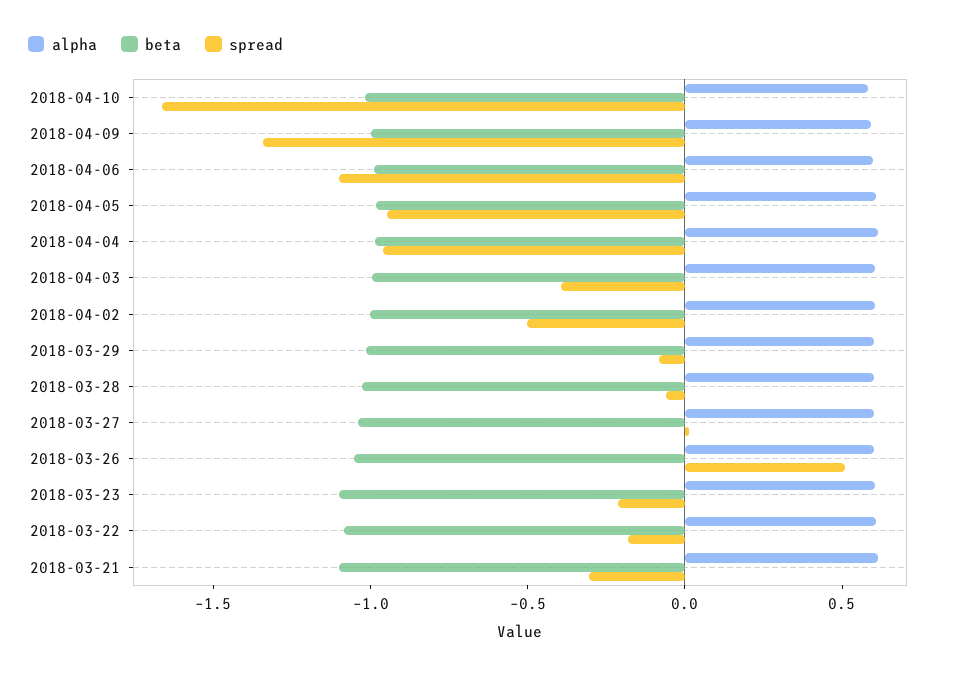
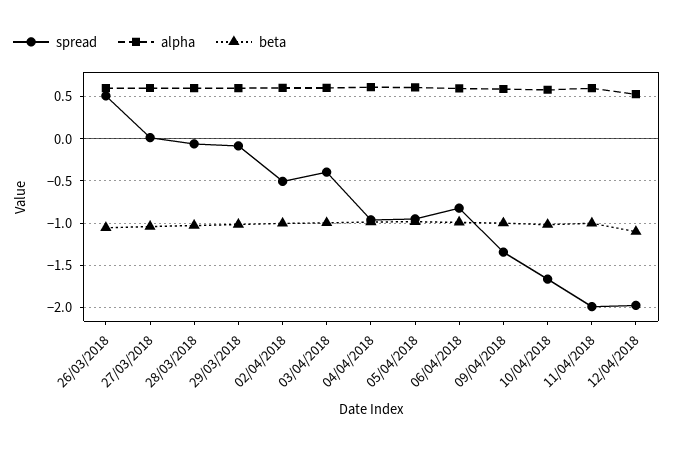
spread, 2018-04-06: -1.1 -> -0.8
alpha, 2018-03-23: 0.6 -> none
beta, 2018-03-23: -1.1 -> none
spread, 2018-03-23: -0.2 -> none
alpha, 2018-03-22: 0.6 -> none
beta, 2018-03-22: -1.1 -> none
spread, 2018-03-22: -0.2 -> none
alpha, 2018-03-21: 0.6 -> none
beta, 2018-03-21: -1.1 -> none
spread, 2018-03-21: -0.3 -> none
spread, 11/04/2018: none -> -2
alpha, 11/04/2018: none -> 0.6
beta, 11/04/2018: none -> -1
spread, 12/04/2018: none -> -2
alpha, 12/04/2018: none -> 0.5
beta, 12/04/2018: none -> -1.1

